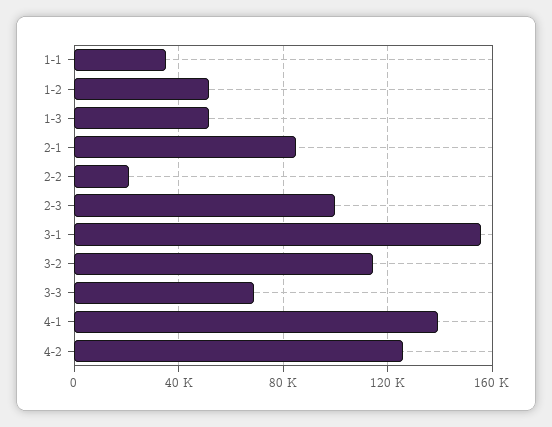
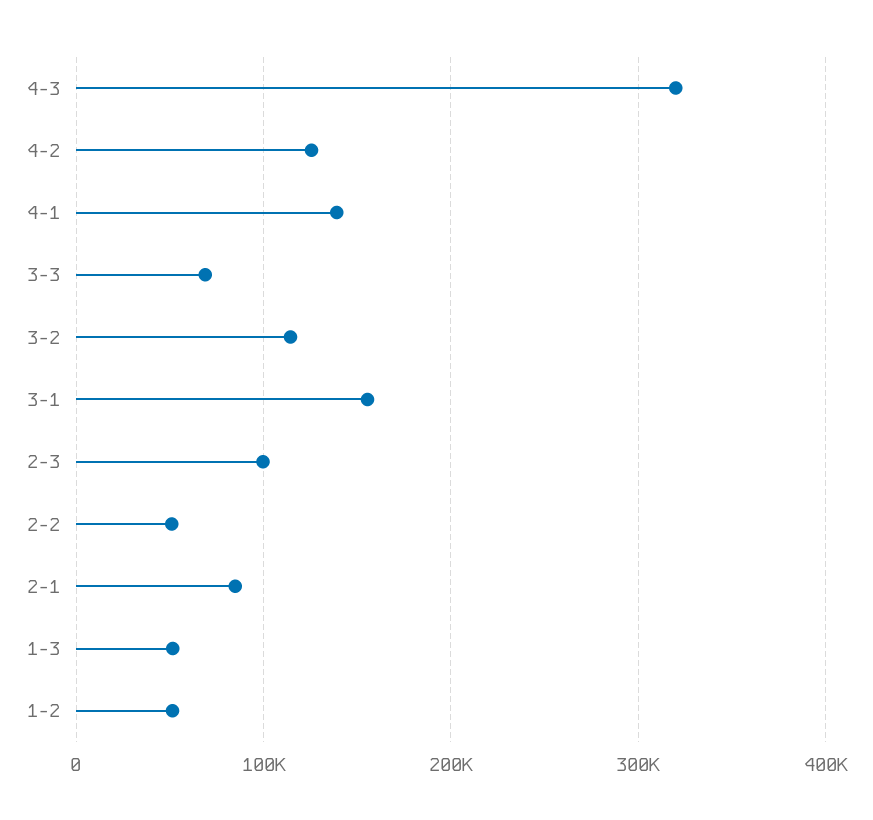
1-1: 35000 -> none
2-2: 20000 -> 50000
4-3: none -> 320000

